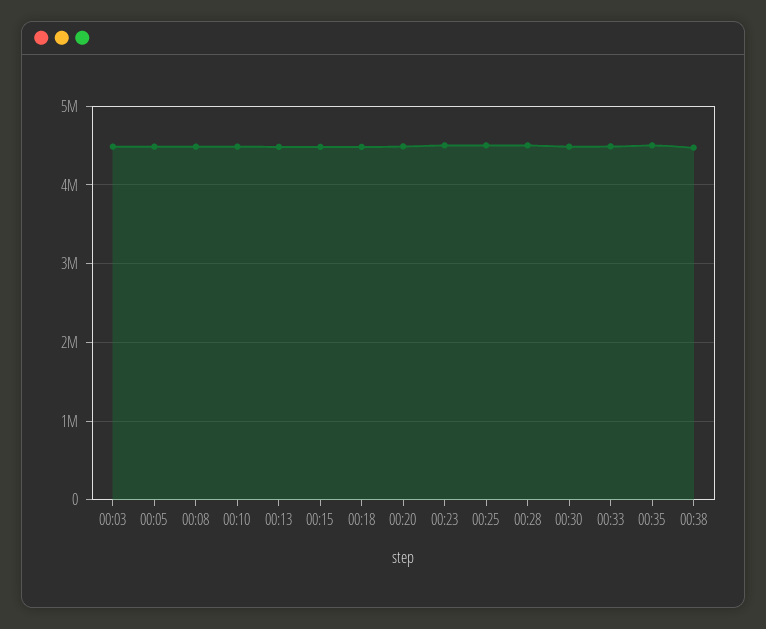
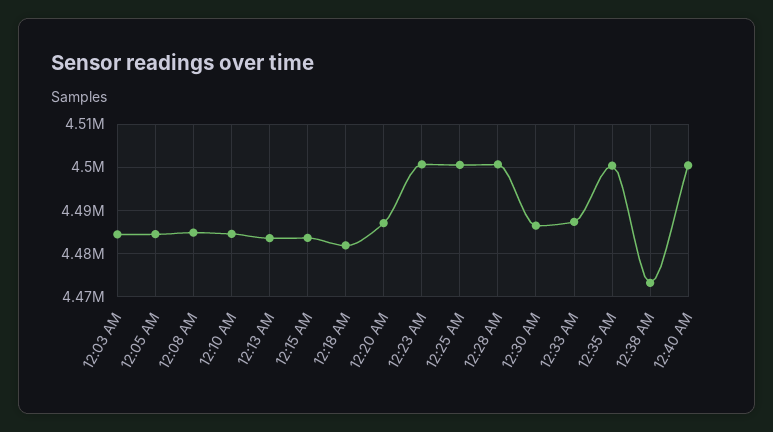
12:40 AM: none -> 4500000

